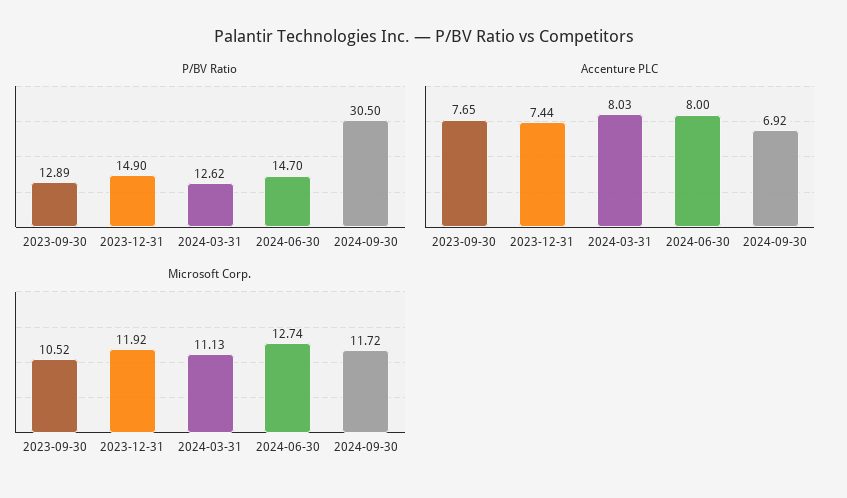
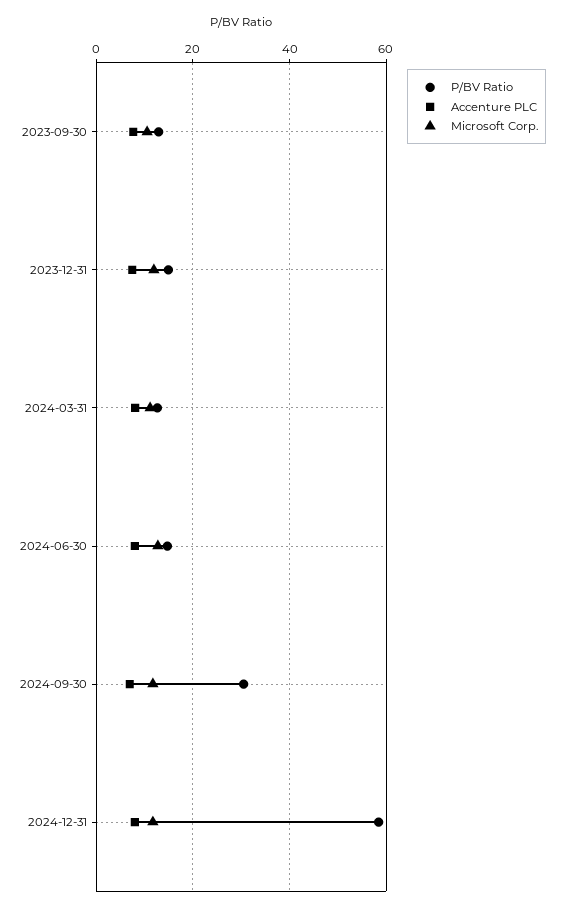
P/BV Ratio, 2024-12-31: none -> 58
Accenture PLC, 2024-12-31: none -> 8
Microsoft Corp., 2024-12-31: none -> 12

